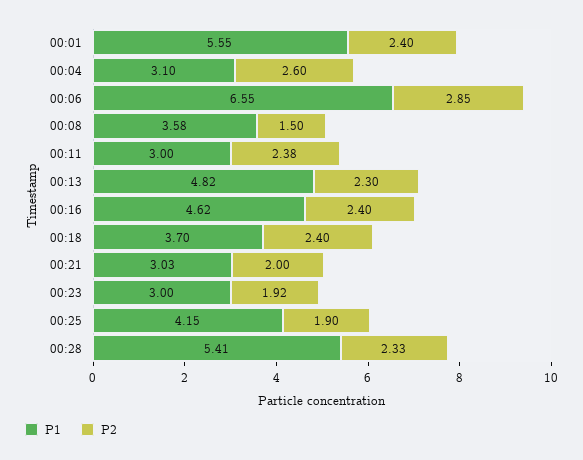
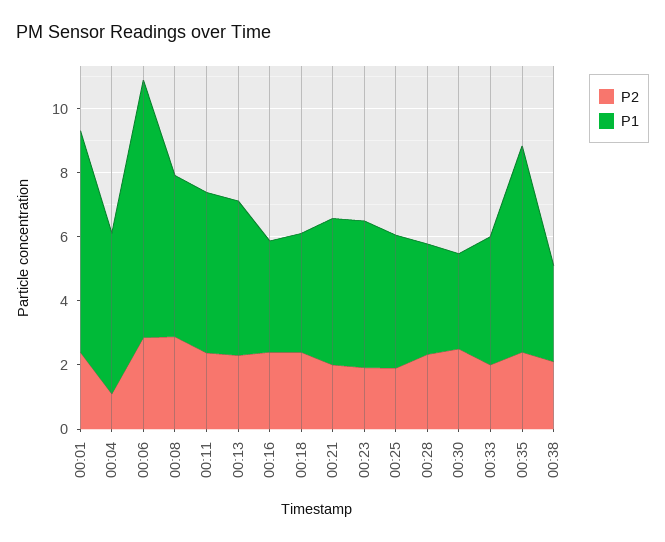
P1, 00:01: 5.55 -> 7
P1, 00:04: 3.1 -> 5
P2, 00:04: 2.6 -> 1
P1, 00:06: 6.55 -> 8
P1, 00:08: 3.58 -> 5
P2, 00:08: 1.5 -> 3
P1, 00:11: 3 -> 5
P1, 00:16: 4.62 -> 3.5
P1, 00:21: 3.03 -> 4.5
P1, 00:23: 3 -> 4.5
P1, 00:28: 5.41 -> 3.5
P2, 00:30: none -> 2.5
P1, 00:30: none -> 3
P2, 00:33: none -> 2
P1, 00:33: none -> 4
P2, 00:35: none -> 2.5
P1, 00:35: none -> 6.5
P2, 00:38: none -> 2
P1, 00:38: none -> 3

